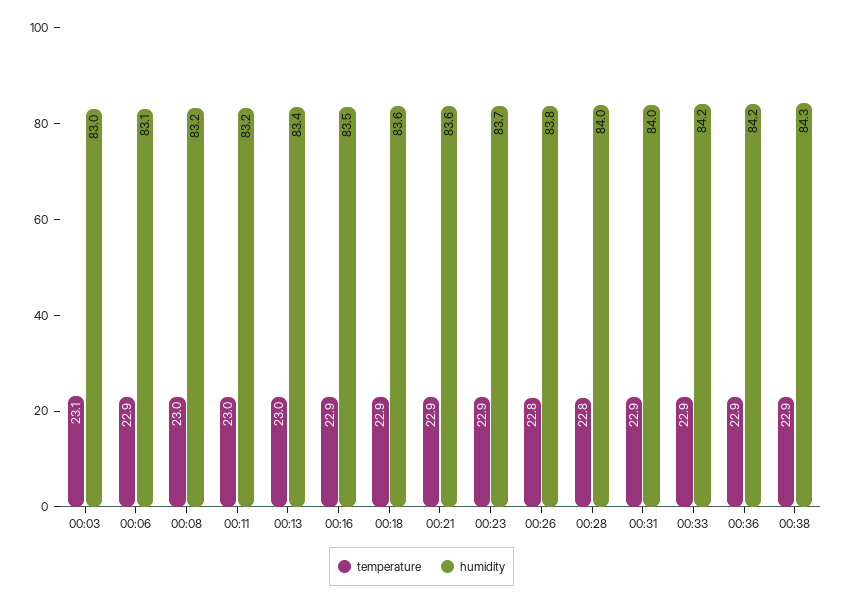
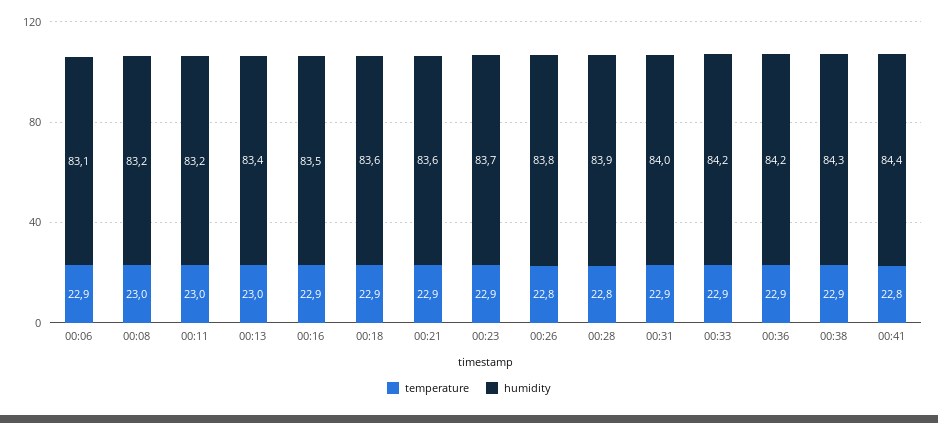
temperature, 00:03: 23.1 -> none
humidity, 00:03: 83 -> none
humidity, 00:28: 84 -> 83.9
temperature, 00:41: none -> 22.8
humidity, 00:41: none -> 84.4

